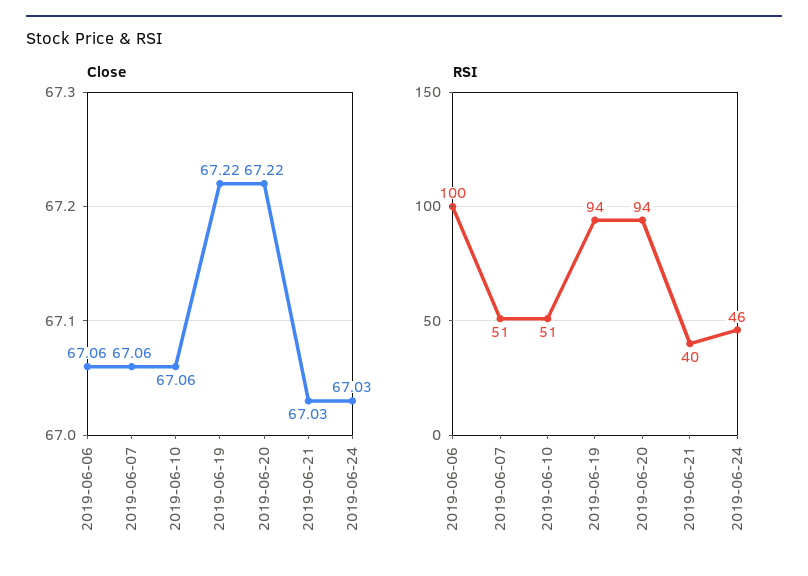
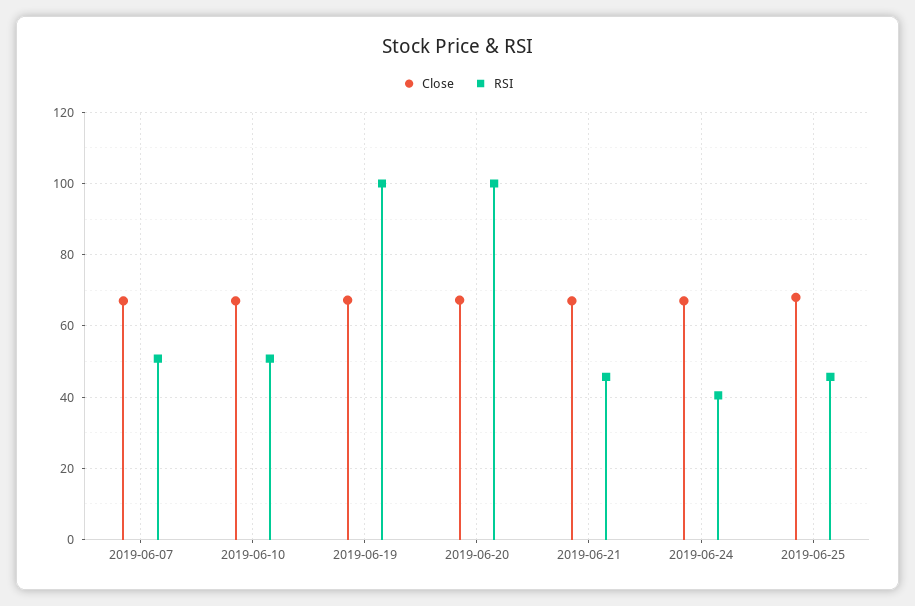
Close, 2019-06-06: 67.06 -> none
RSI, 2019-06-06: 100 -> none
RSI, 2019-06-19: 94 -> 100
RSI, 2019-06-20: 94 -> 100
RSI, 2019-06-21: 40 -> 46
RSI, 2019-06-24: 46 -> 40
Close, 2019-06-25: none -> 68
RSI, 2019-06-25: none -> 46

